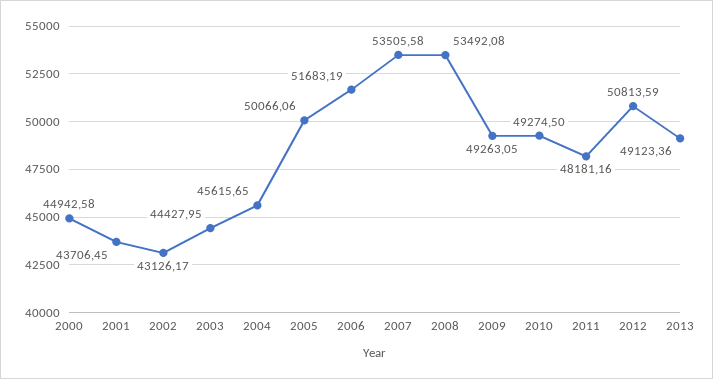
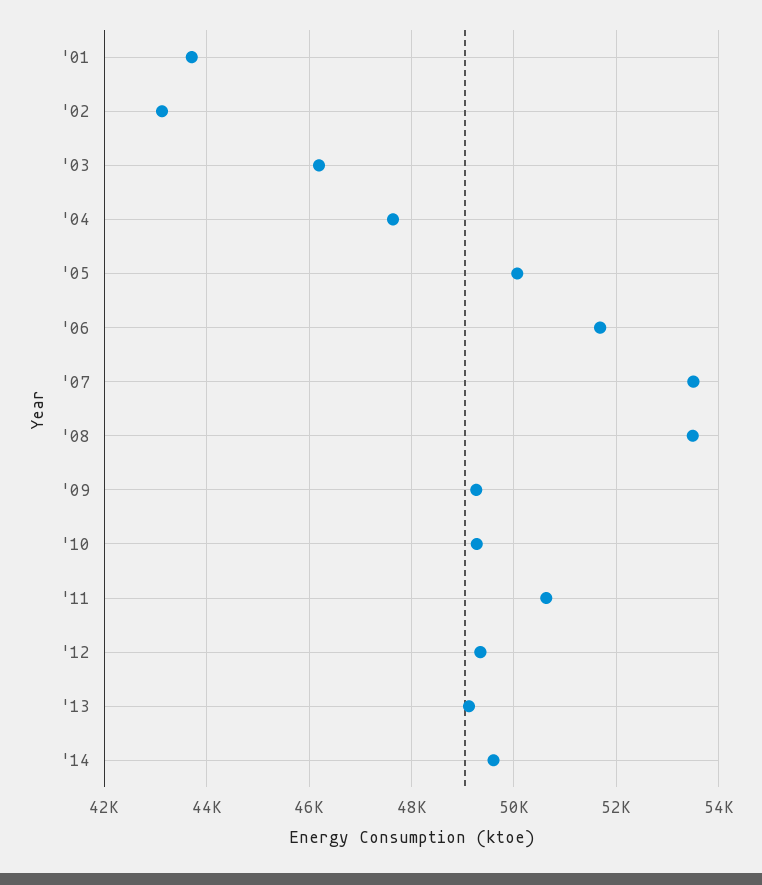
2000: 44942.58 -> none
2003: 44427.95 -> 46200
2004: 45615.65 -> 47600
2011: 48181.16 -> 50600
2012: 50813.59 -> 49400
'14: none -> 49600

